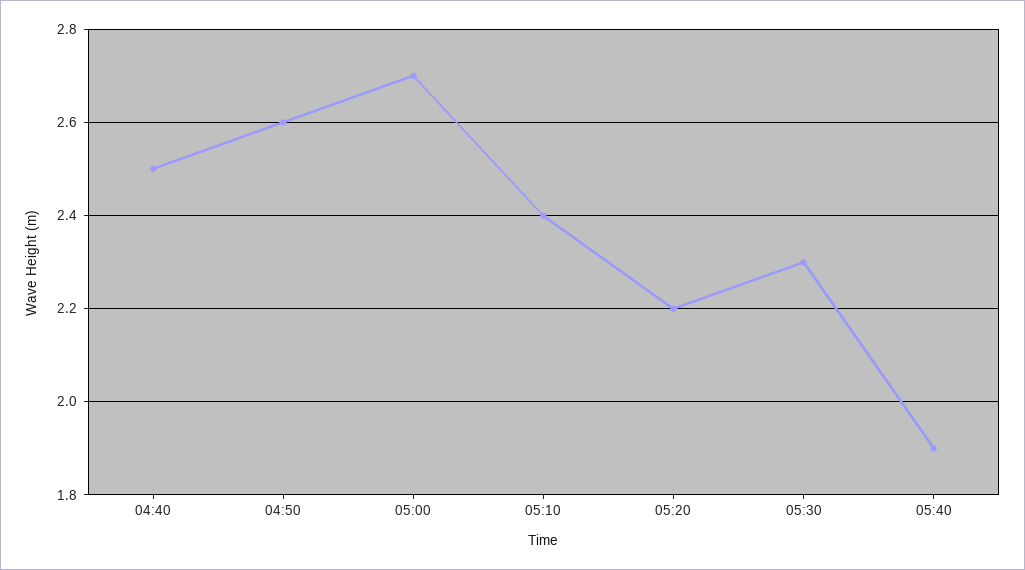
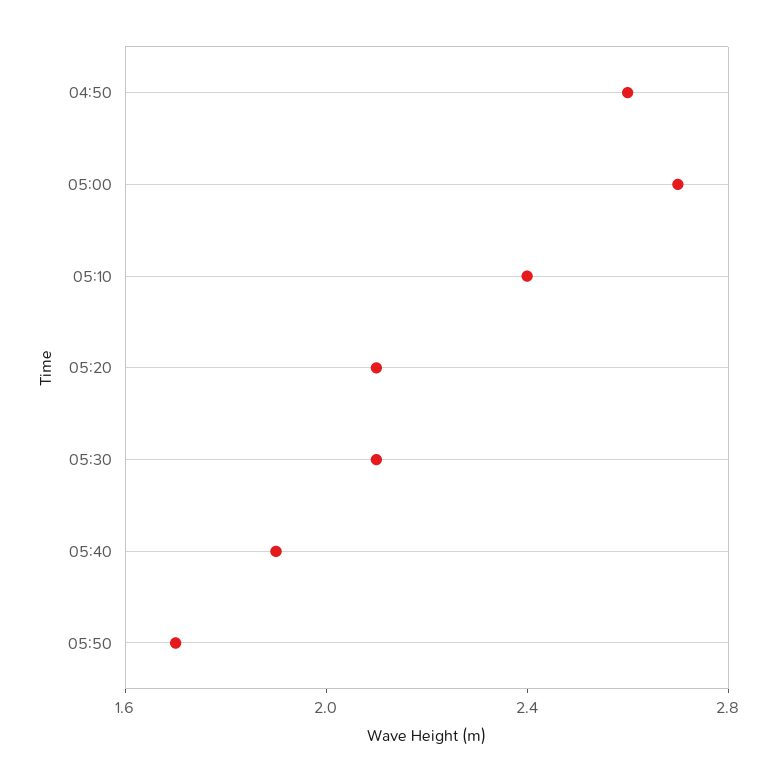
04:40: 2.5 -> none
05:20: 2.2 -> 2.1
05:30: 2.3 -> 2.1
05:50: none -> 1.7

